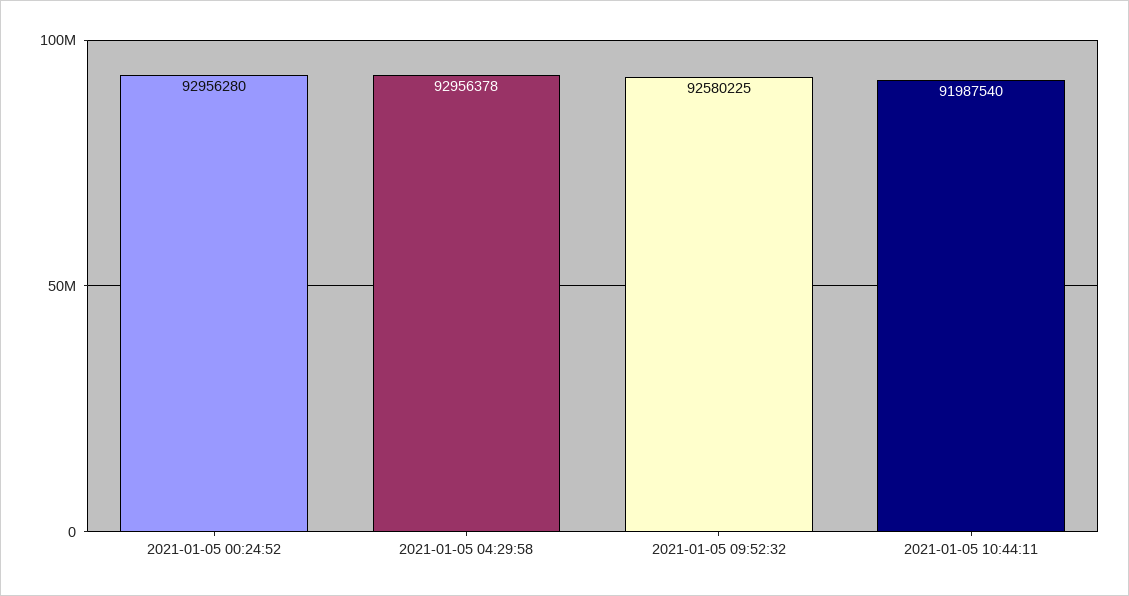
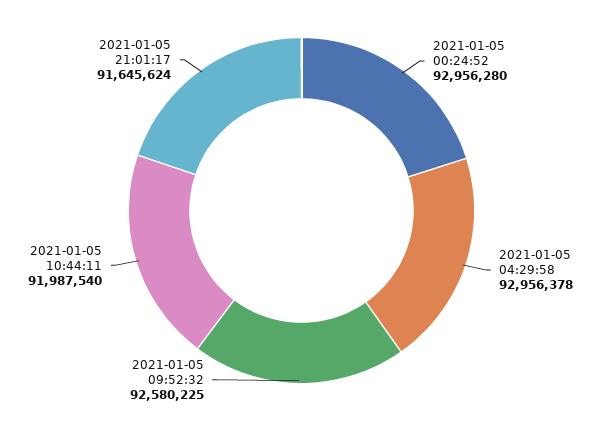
2021-01-05 21:01:17: none -> 91645624

